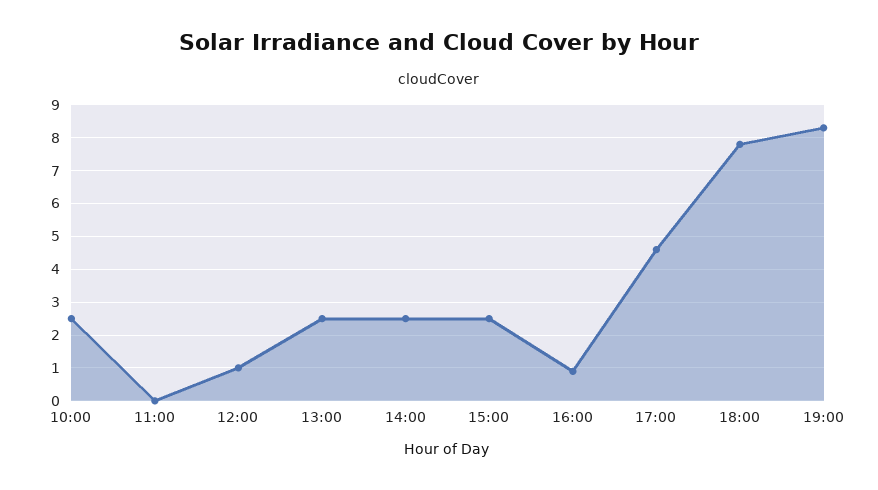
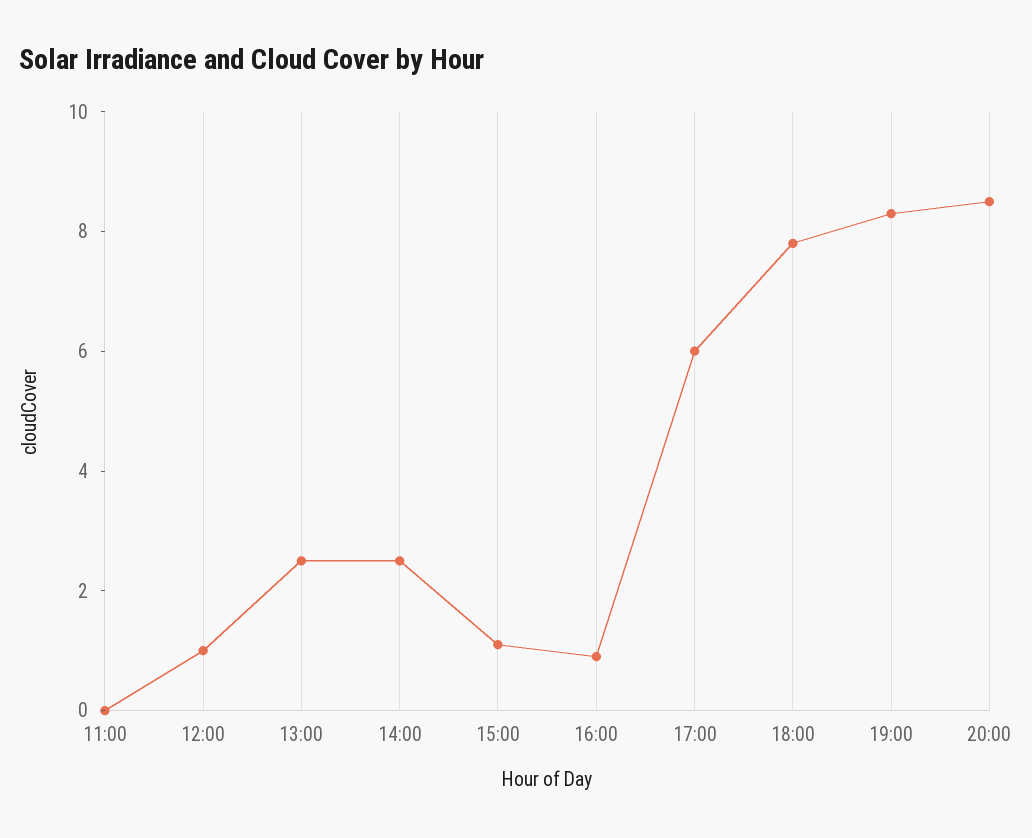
10:00: 2.5 -> none
15:00: 2.5 -> 1
17:00: 4.5 -> 6
20:00: none -> 8.5

